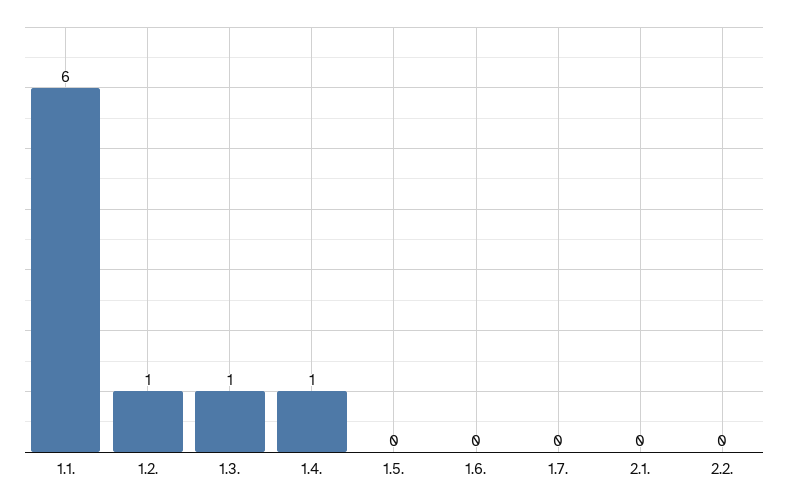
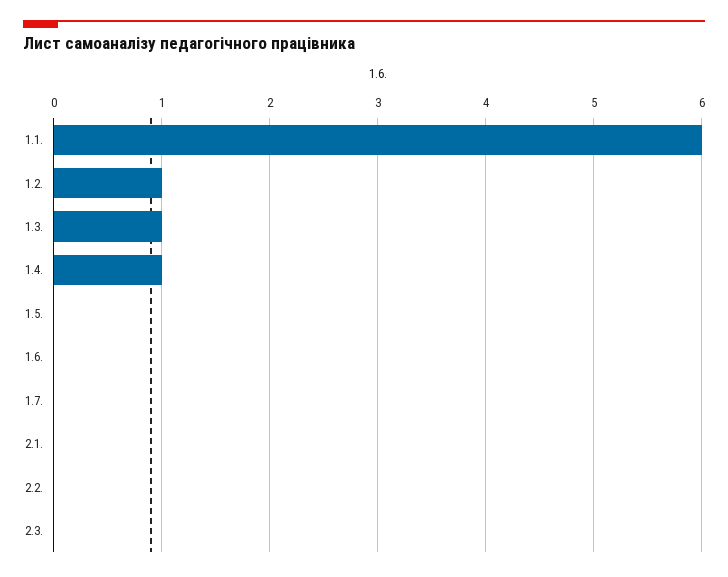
2.3.: none -> 0

